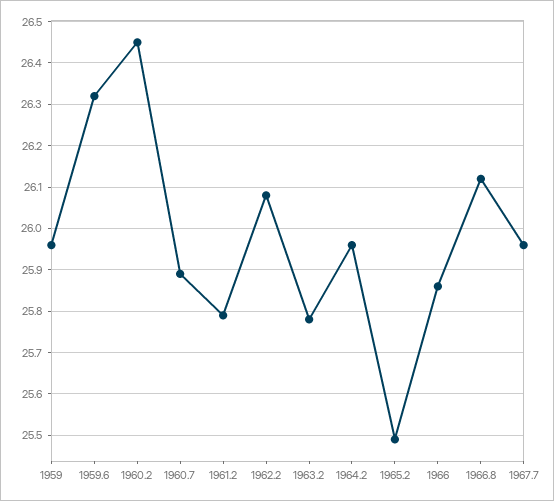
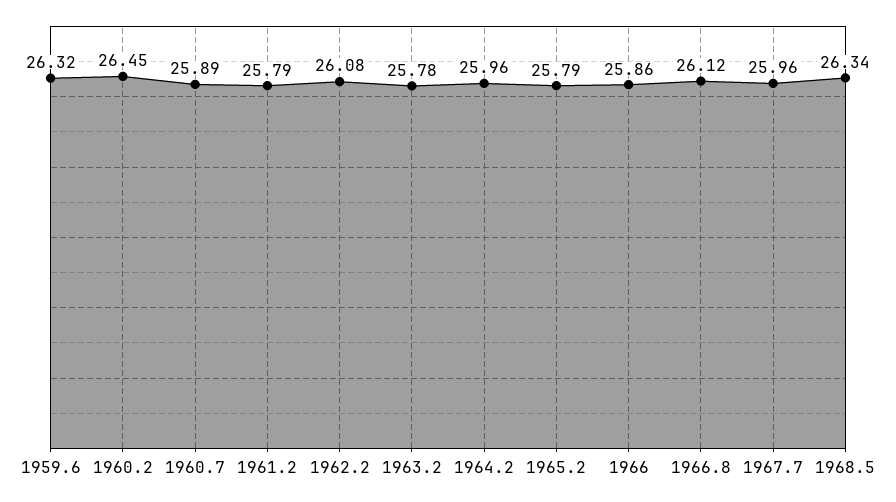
1959: 25.95 -> none
1965.2: 25.5 -> 25.79
1968.5: none -> 26.34

